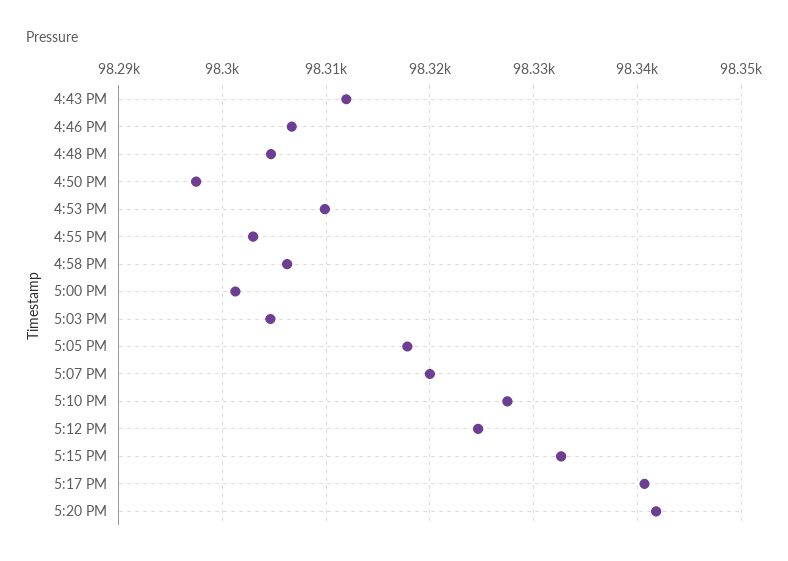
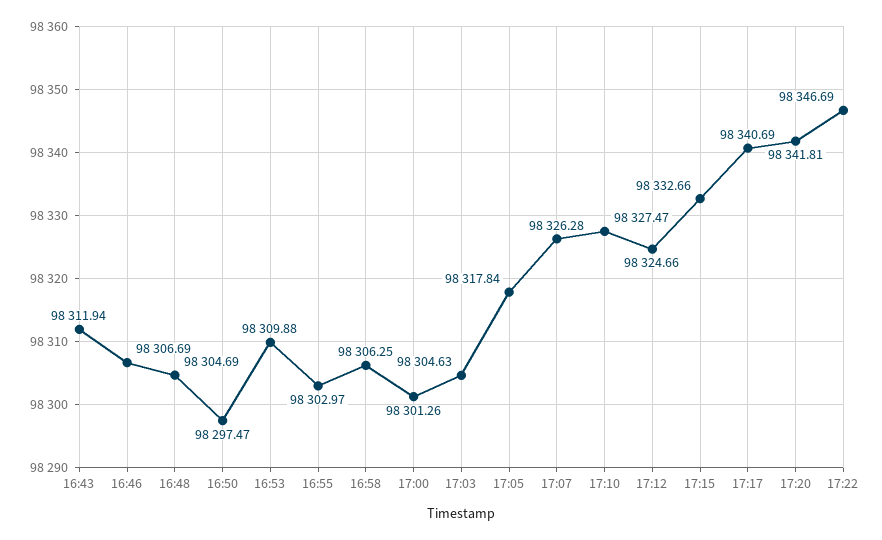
5:07 PM: 98320 -> 98326.28
17:22: none -> 98346.69

